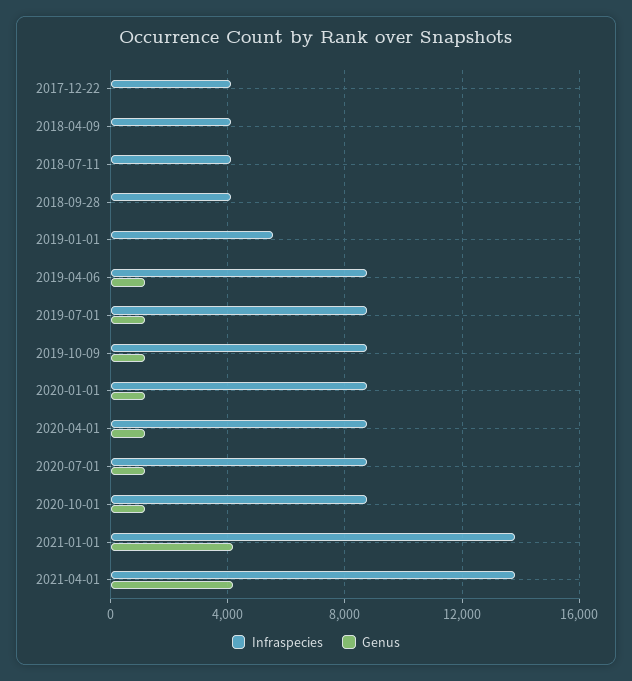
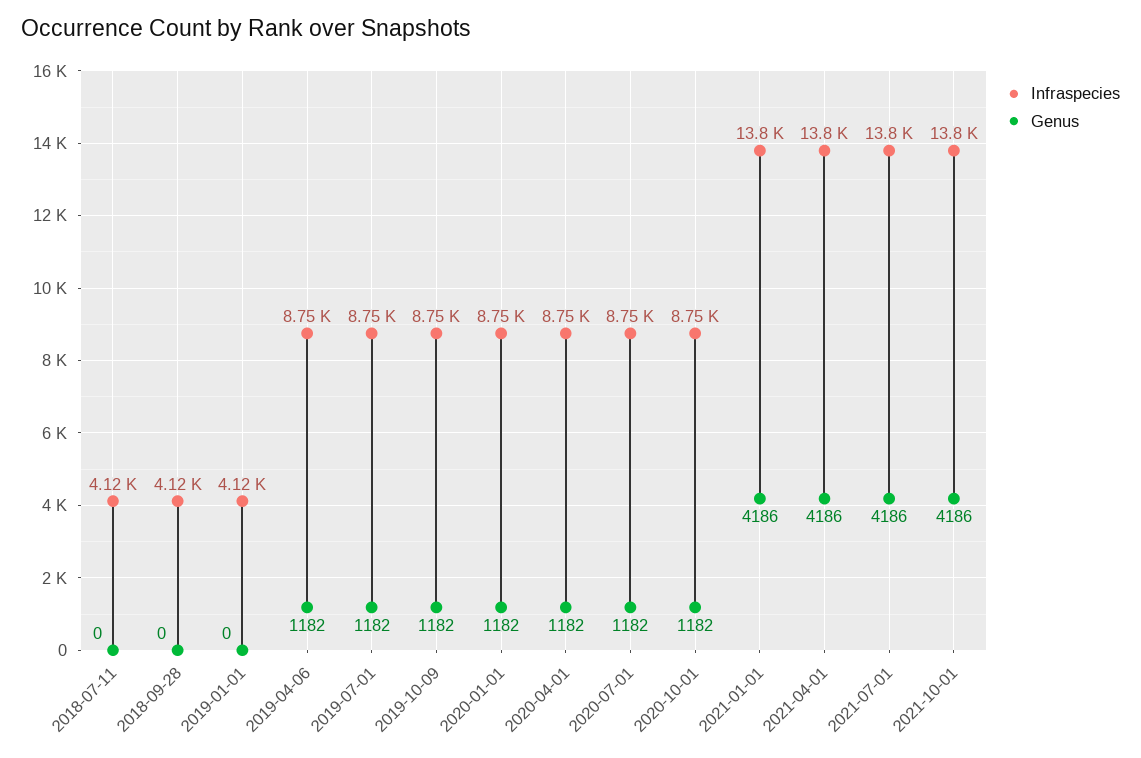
Infraspecies, 2017-12-22: 4000 -> none
Genus, 2017-12-22: 0 -> none
Infraspecies, 2018-04-09: 4000 -> none
Genus, 2018-04-09: 0 -> none
Infraspecies, 2019-01-01: 5500 -> 4120
Infraspecies, 2021-07-01: none -> 13800
Genus, 2021-07-01: none -> 4186
Infraspecies, 2021-10-01: none -> 13800
Genus, 2021-10-01: none -> 4186

